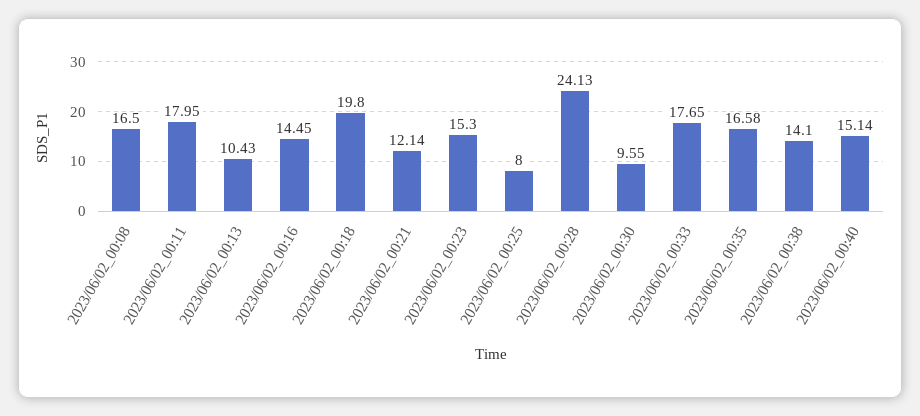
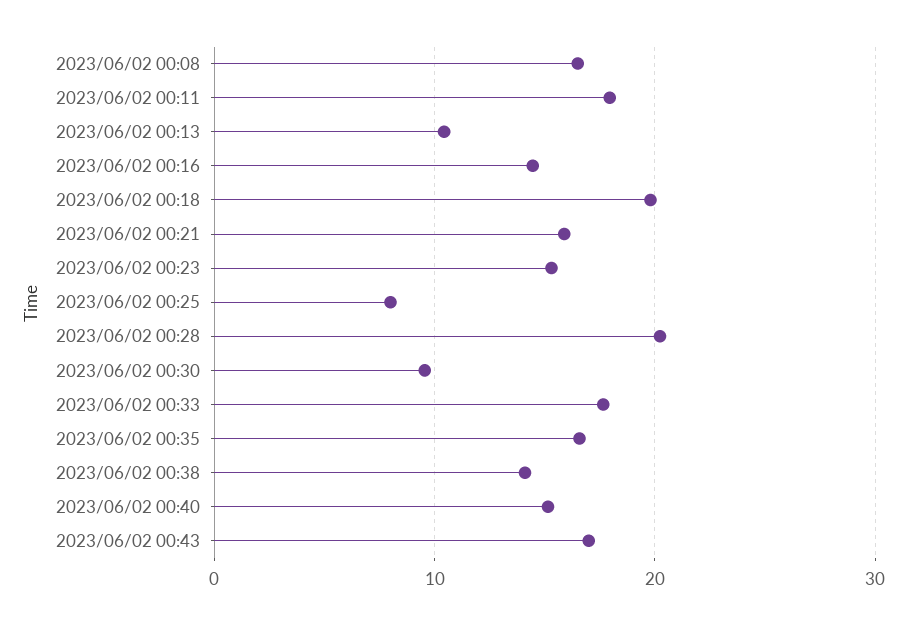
2023/06/02_00:21: 12.14 -> 16
2023/06/02_00:28: 24.13 -> 20
2023/06/02 00:43: none -> 17

